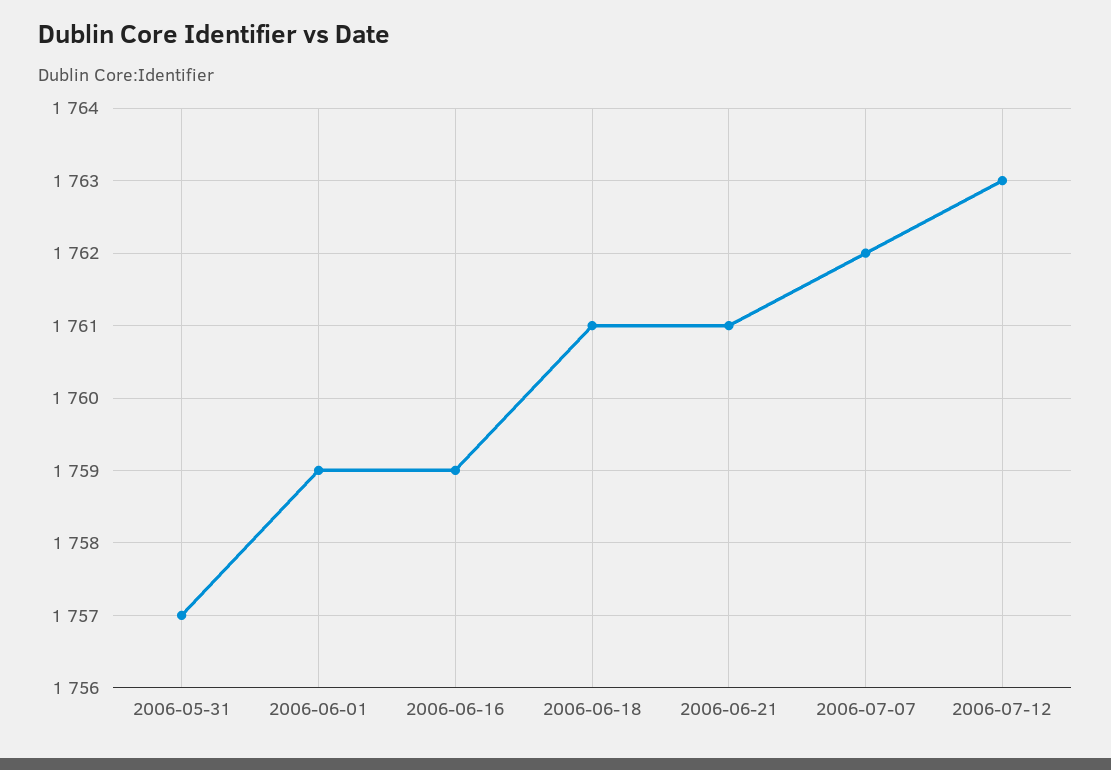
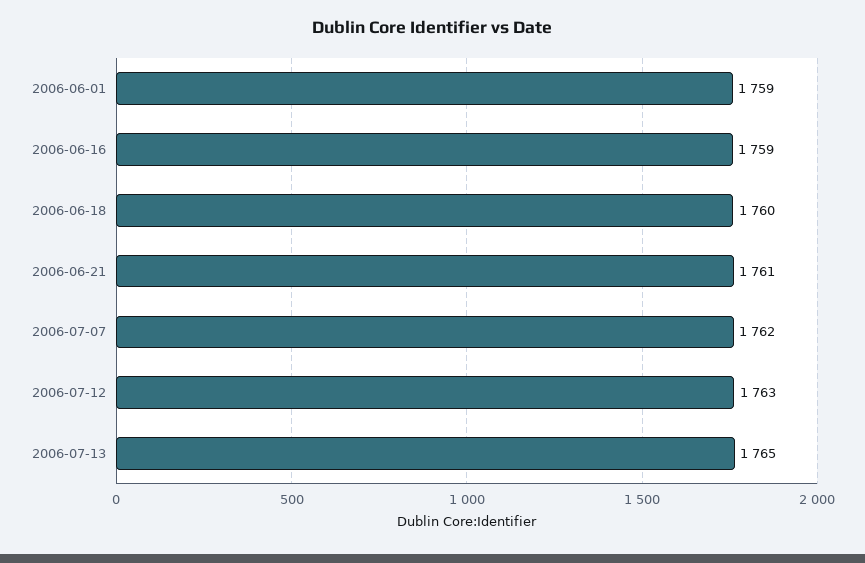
2006-05-31: 1757 -> none
2006-06-18: 1761 -> 1760
2006-07-13: none -> 1765

